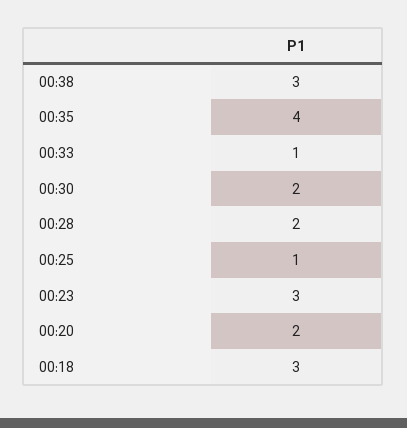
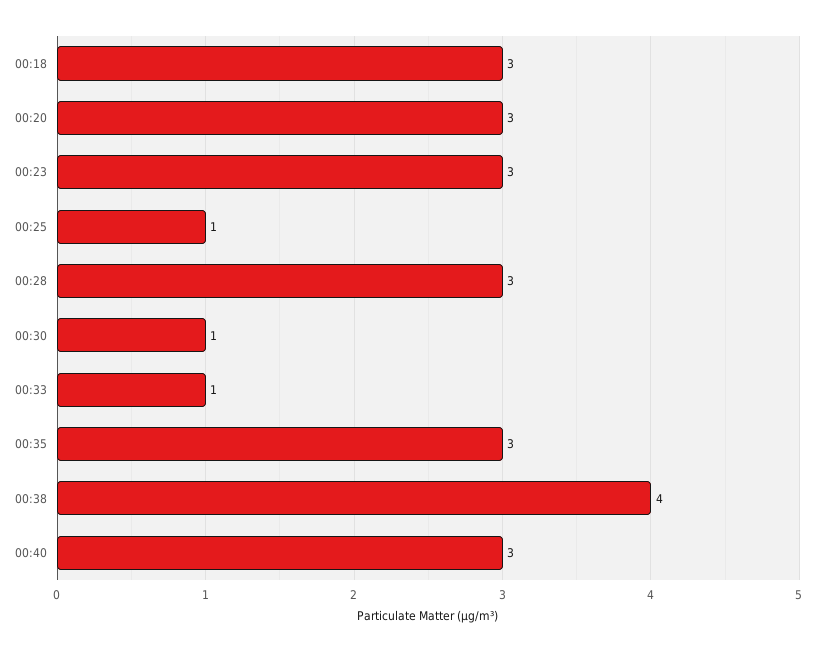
00:38: 3 -> 4
00:35: 4 -> 3
00:30: 2 -> 1
00:28: 2 -> 3
00:20: 2 -> 3
00:40: none -> 3

